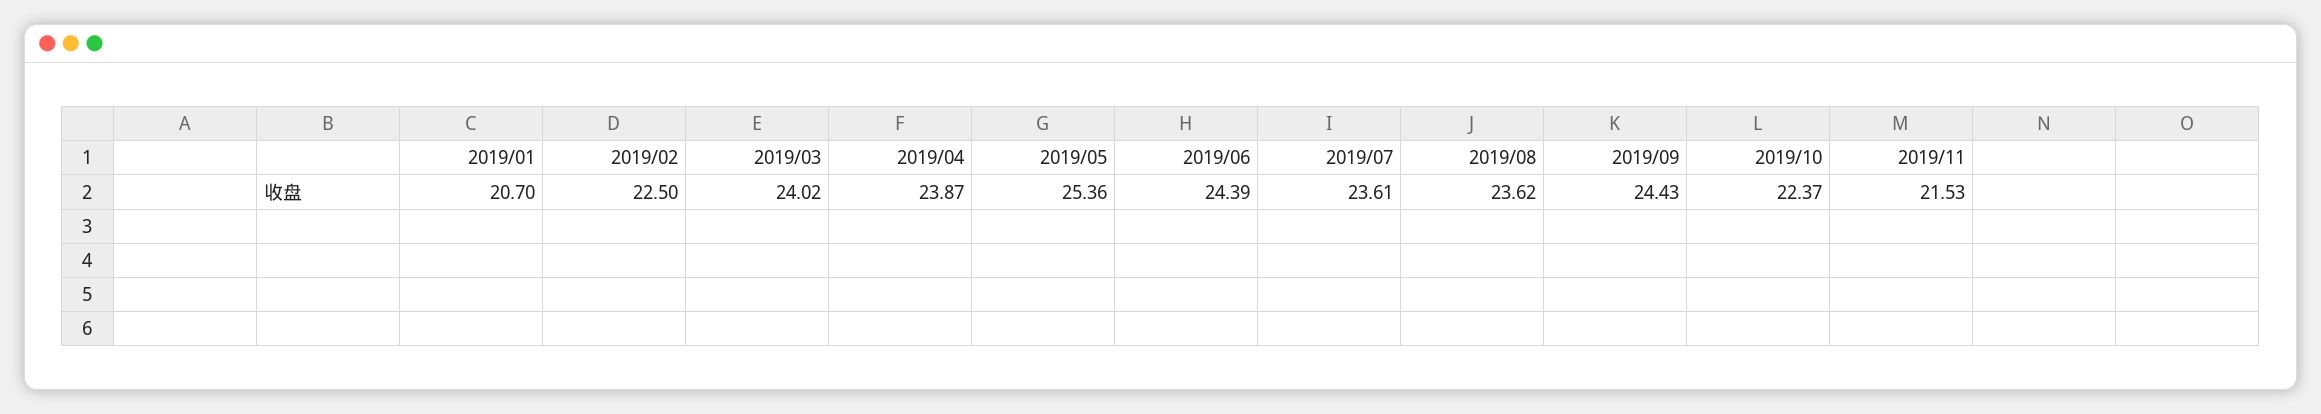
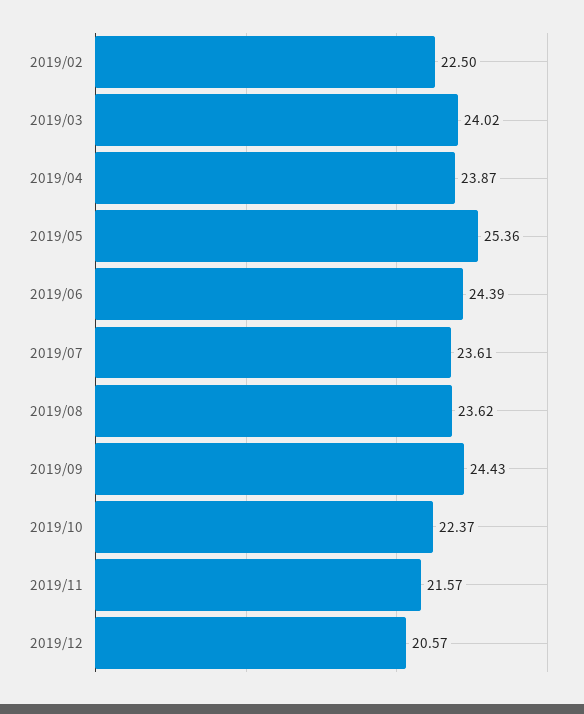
2019/01: 20.7 -> none
2019/11: 21.53 -> 21.57
2019/12: none -> 20.57

